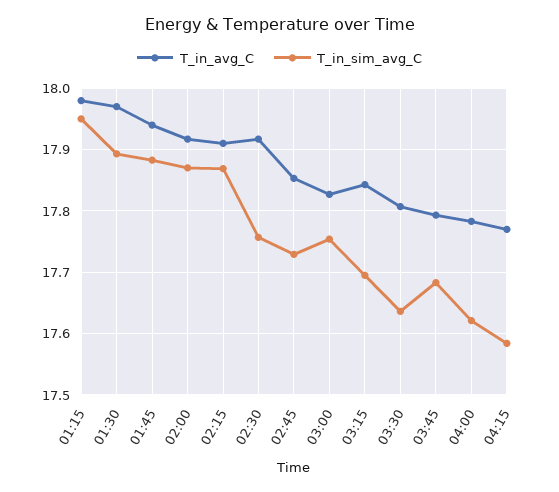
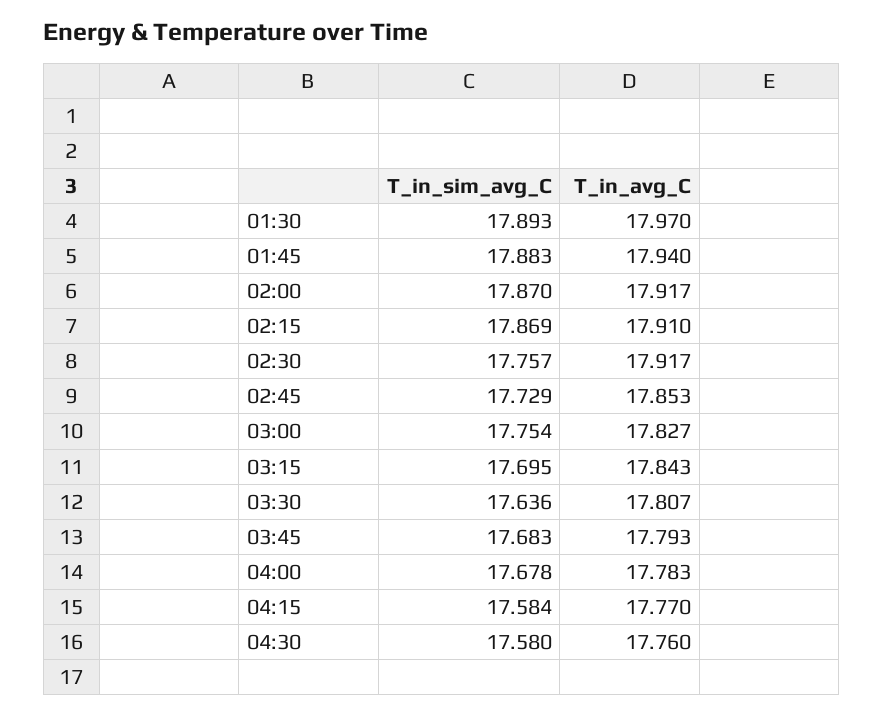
T_in_avg_C, 01:15: 17.98 -> none
T_in_sim_avg_C, 01:15: 17.95 -> none
T_in_sim_avg_C, 04:00: 17.62 -> 17.678
T_in_sim_avg_C, 04:30: none -> 17.58
T_in_avg_C, 04:30: none -> 17.76

